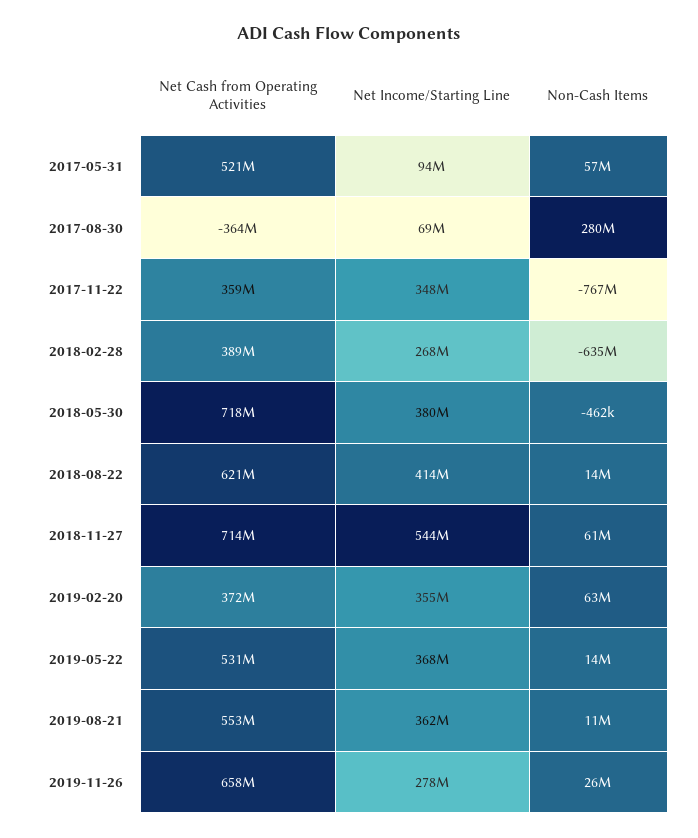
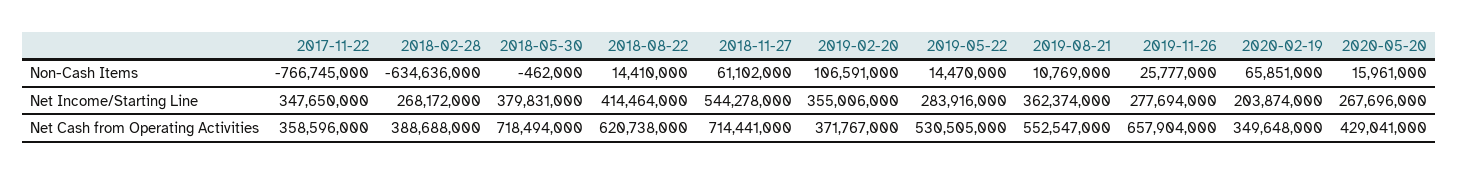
Net Cash from Operating Activities, 2017-05-31: 521000000 -> none
Net Income/Starting Line, 2017-05-31: 94000000 -> none
Non-Cash Items, 2017-05-31: 57000000 -> none
Net Cash from Operating Activities, 2017-08-30: -364000000 -> none
Net Income/Starting Line, 2017-08-30: 69000000 -> none
Non-Cash Items, 2017-08-30: 280000000 -> none
Non-Cash Items, 2019-02-20: 63000000 -> 106591000
Net Income/Starting Line, 2019-05-22: 368000000 -> 283916000
Non-Cash Items, 2020-02-19: none -> 65851000
Non-Cash Items, 2020-05-20: none -> 15961000
Net Income/Starting Line, 2020-02-19: none -> 203874000
Net Income/Starting Line, 2020-05-20: none -> 267696000
Net Cash from Operating Activities, 2020-02-19: none -> 349648000
Net Cash from Operating Activities, 2020-05-20: none -> 429041000

